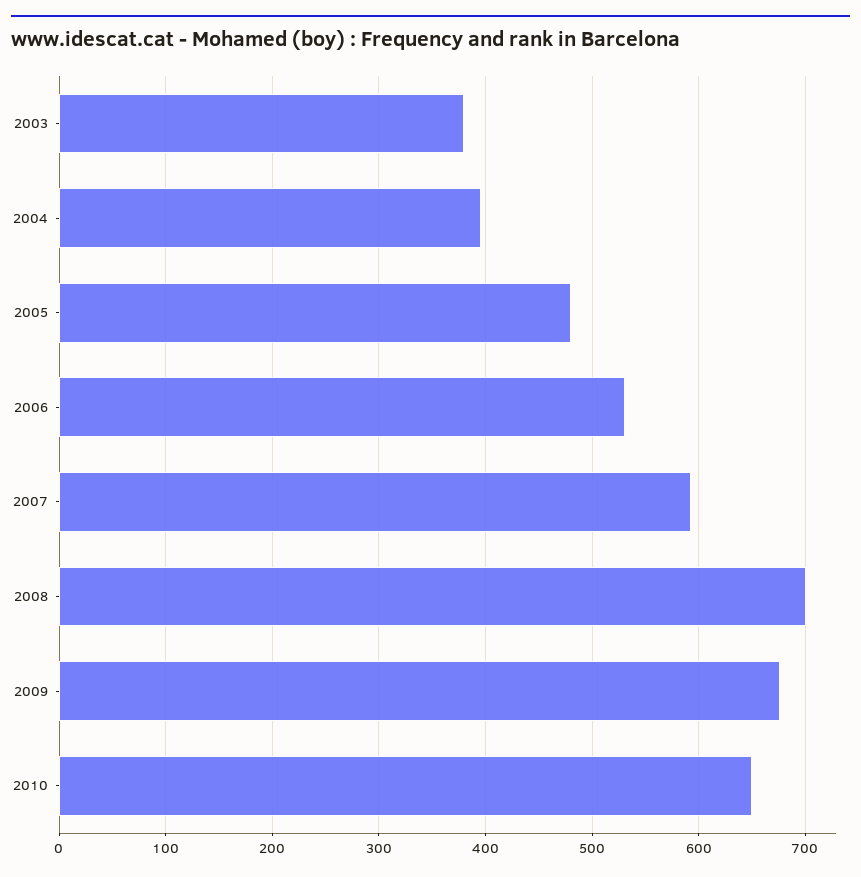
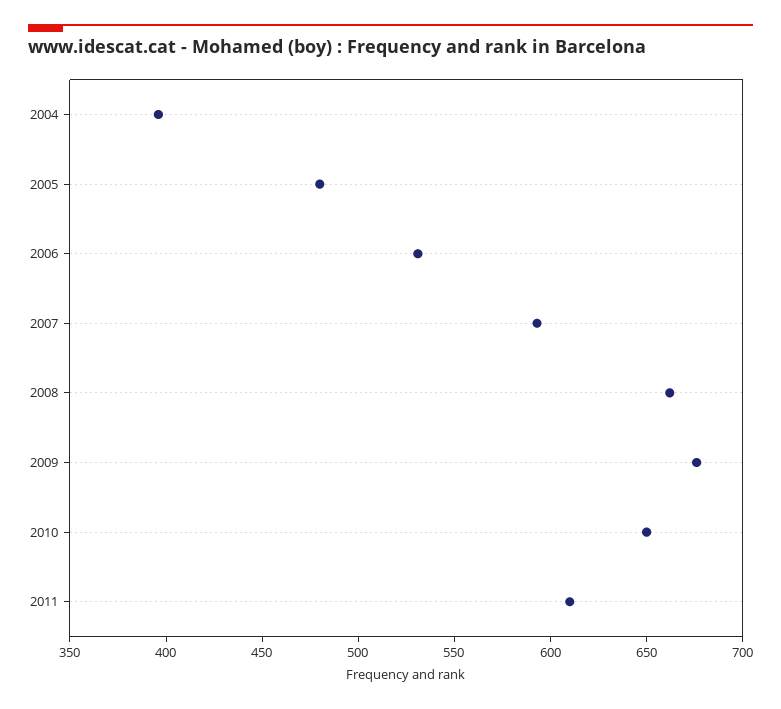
2003: 380 -> none
2008: 700 -> 660
2011: none -> 610

